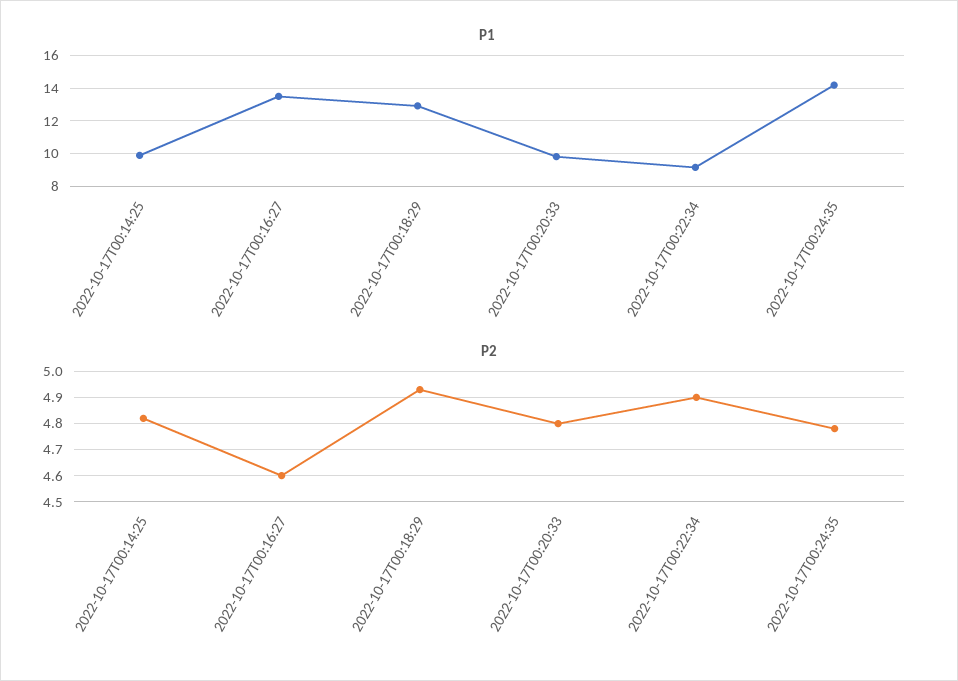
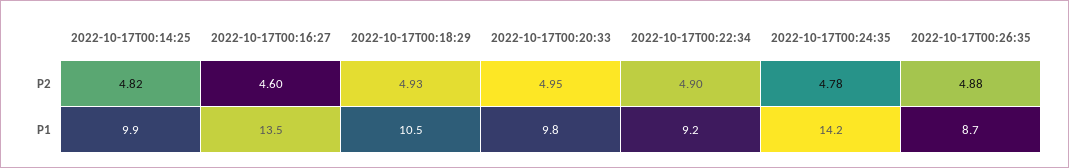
P1, 2022-10-17T00:18:29: 13 -> 10.5
P2, 2022-10-17T00:20:33: 4.8 -> 4.95
P2, 2022-10-17T00:26:35: none -> 4.88
P1, 2022-10-17T00:26:35: none -> 8.7

